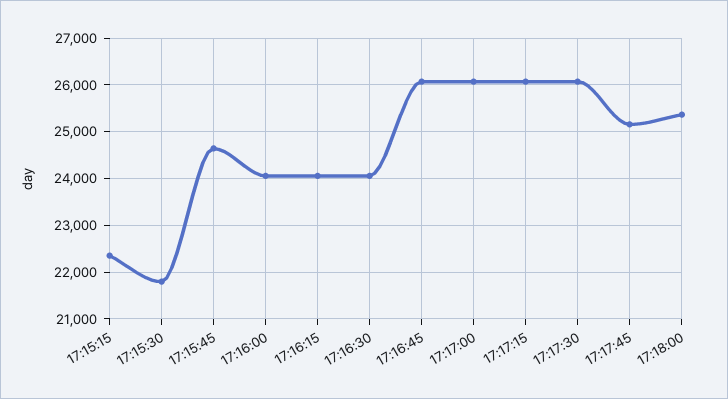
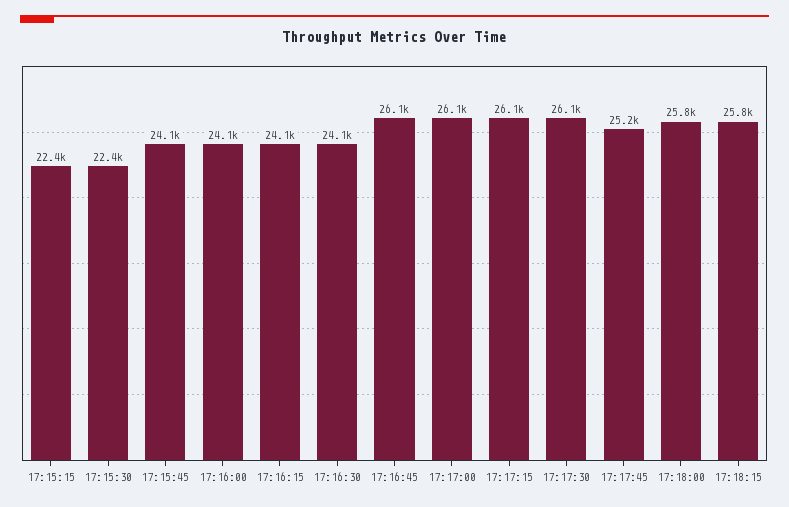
17:15:30: 21800 -> 22400
17:15:45: 24600 -> 24100
17:18:00: 25400 -> 25800
17:18:15: none -> 25800

